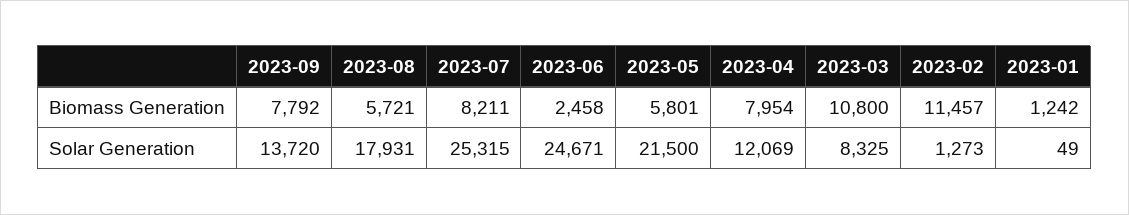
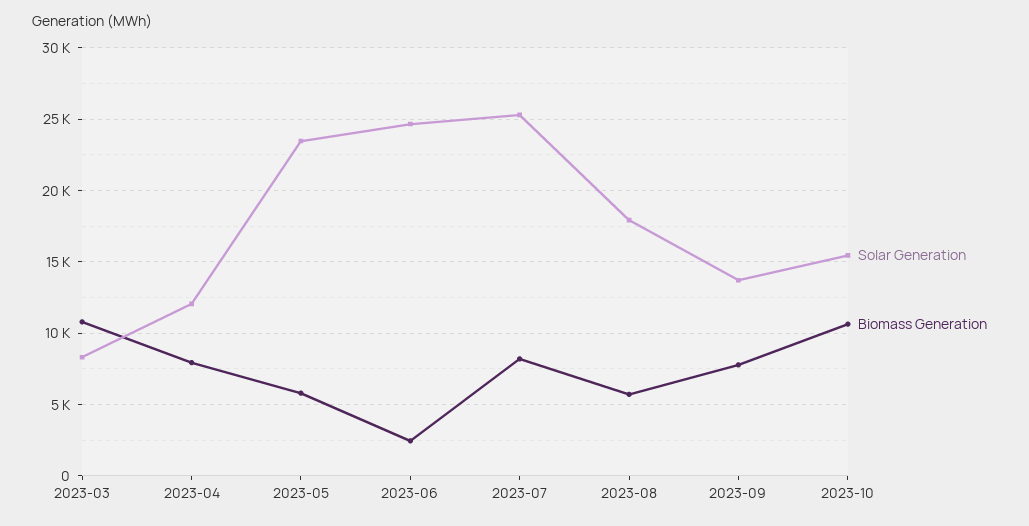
Biomass Generation, 2023-02: 11457 -> none
Biomass Generation, 2023-01: 1242 -> none
Solar Generation, 2023-05: 21500 -> 23500
Solar Generation, 2023-02: 1273 -> none
Solar Generation, 2023-01: 49 -> none
Solar Generation, 2023-10: none -> 15500
Biomass Generation, 2023-10: none -> 10500

